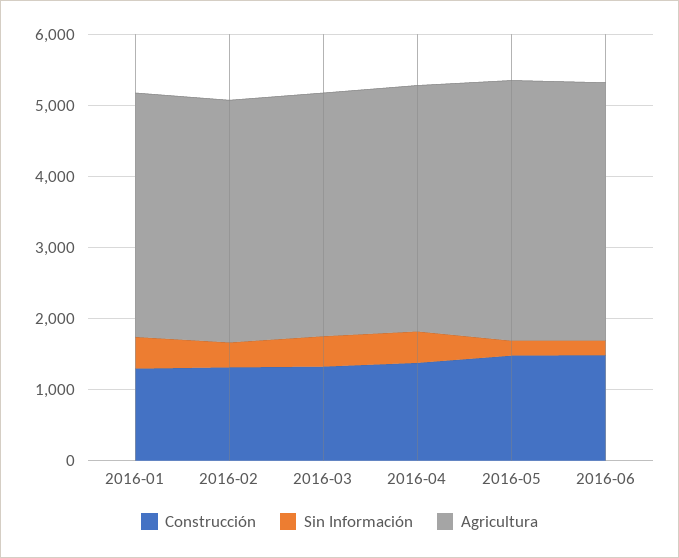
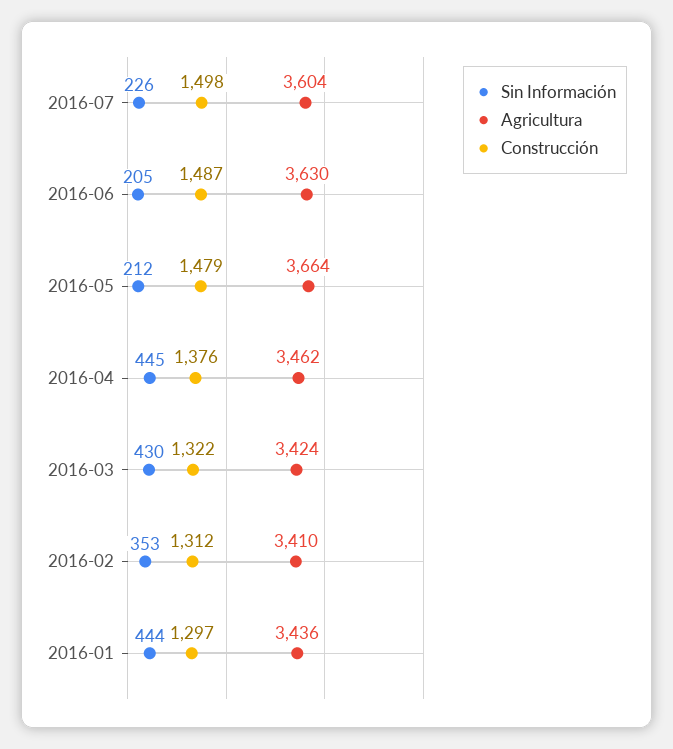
Sin Información, 2016-07: none -> 226
Agricultura, 2016-07: none -> 3604
Construcción, 2016-07: none -> 1498

